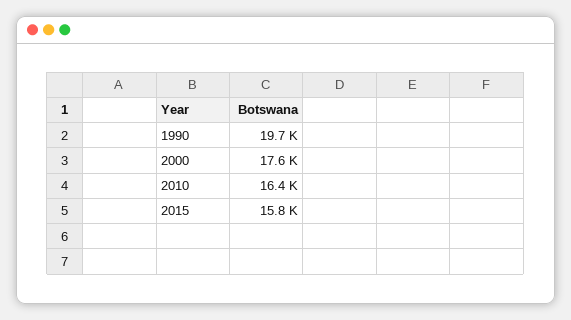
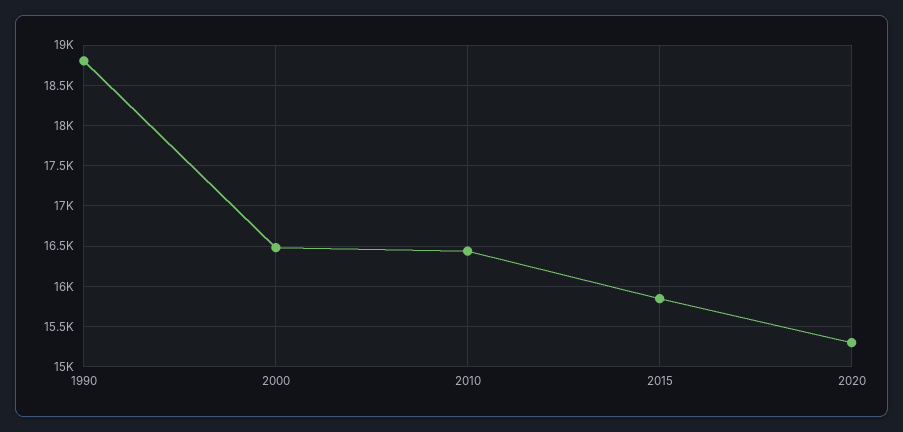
1990: 19700 -> 18800
2000: 17600 -> 16500
2020: none -> 15300

